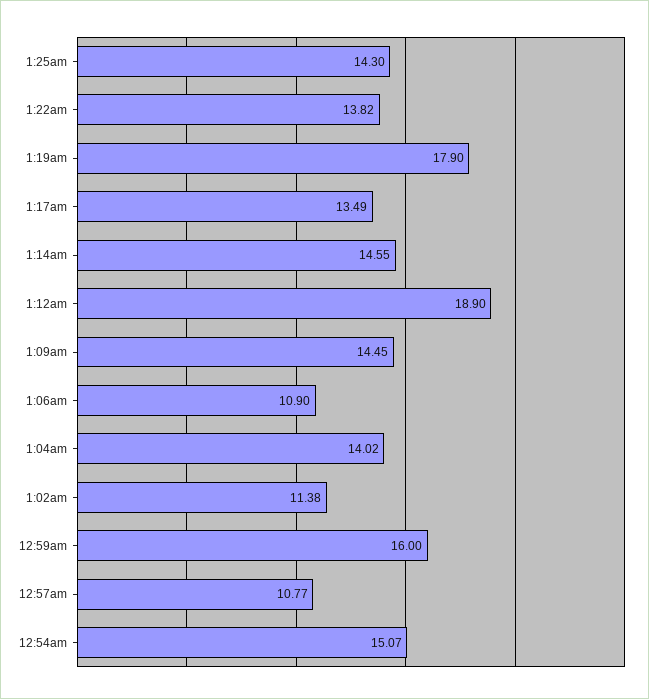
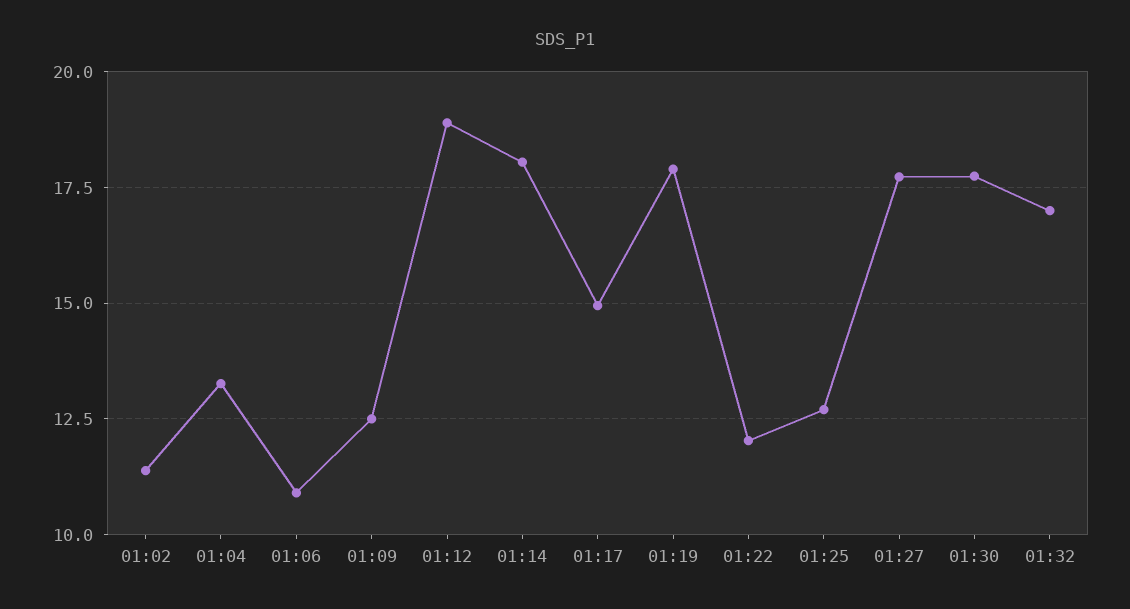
1:25am: 14.3 -> 12.75
1:22am: 13.82 -> 12
1:17am: 13.49 -> 15
1:14am: 14.55 -> 18
1:09am: 14.45 -> 12.5
1:04am: 14.02 -> 13.25
12:59am: 16 -> none
12:57am: 10.77 -> none
12:54am: 15.07 -> none
01:27: none -> 17.75
01:30: none -> 17.75
01:32: none -> 17

